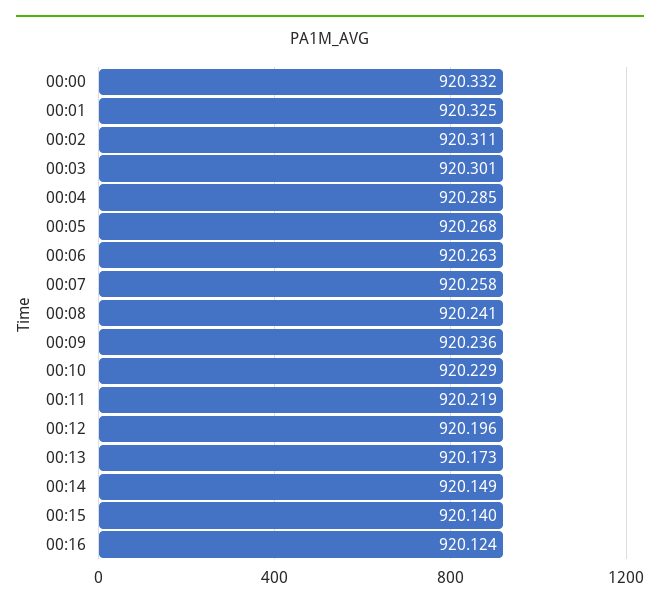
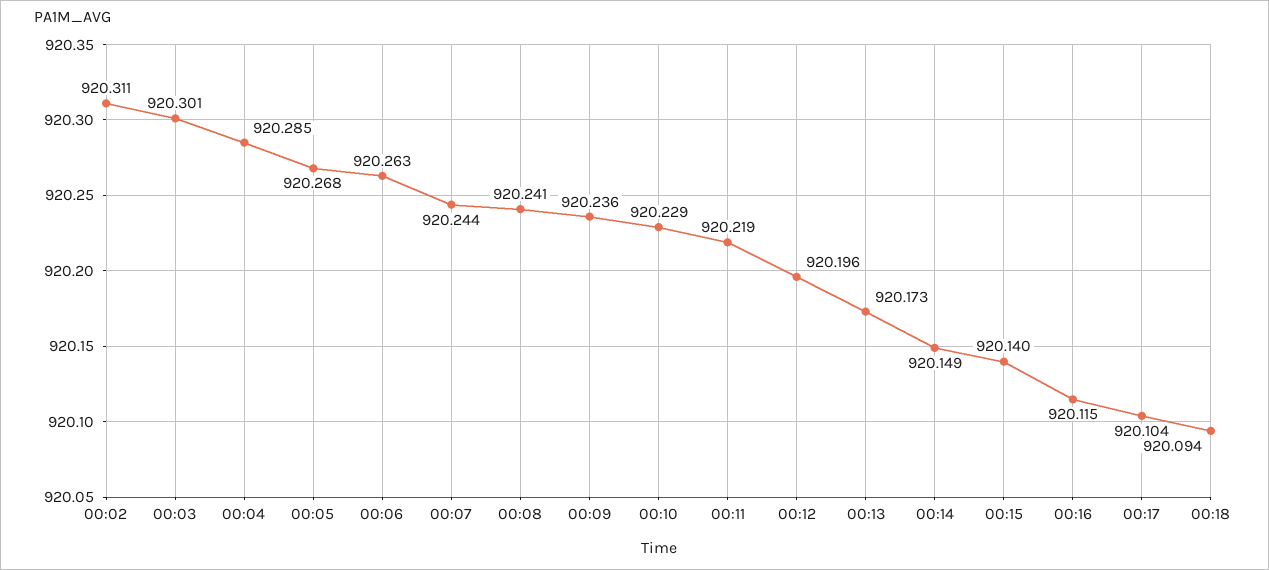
00:00: 920.332 -> none
00:01: 920.325 -> none
00:07: 920.258 -> 920.244
00:16: 920.124 -> 920.115
00:17: none -> 920.104
00:18: none -> 920.094

